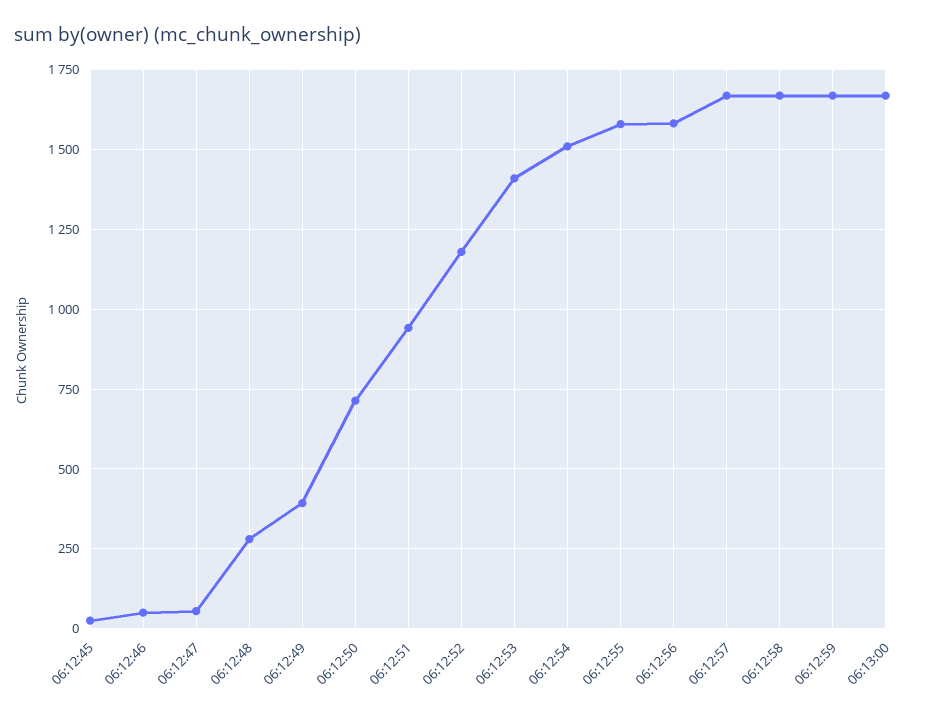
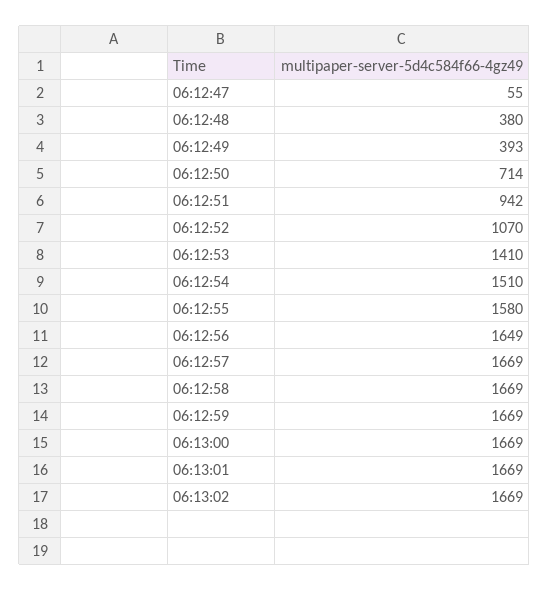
06:12:45: 25 -> none
06:12:46: 50 -> none
06:12:48: 275 -> 380
06:12:52: 1175 -> 1070
06:12:56: 1575 -> 1649
06:13:01: none -> 1669
06:13:02: none -> 1669

